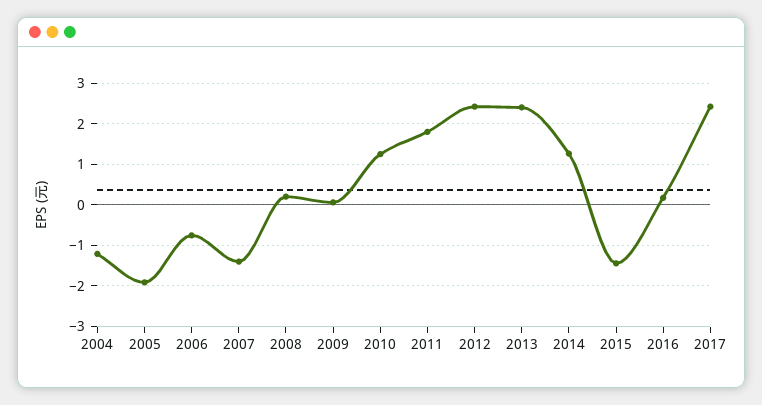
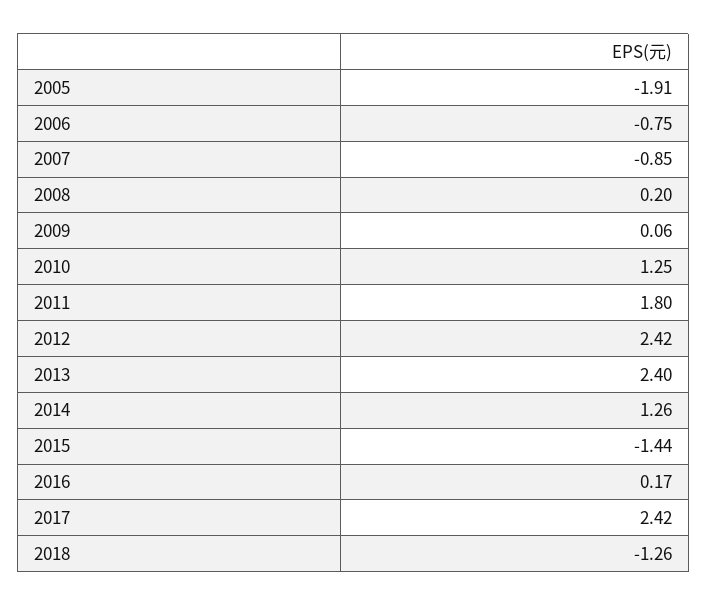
2004: -1.2 -> none
2007: -1.4 -> -0.85
2018: none -> -1.26

